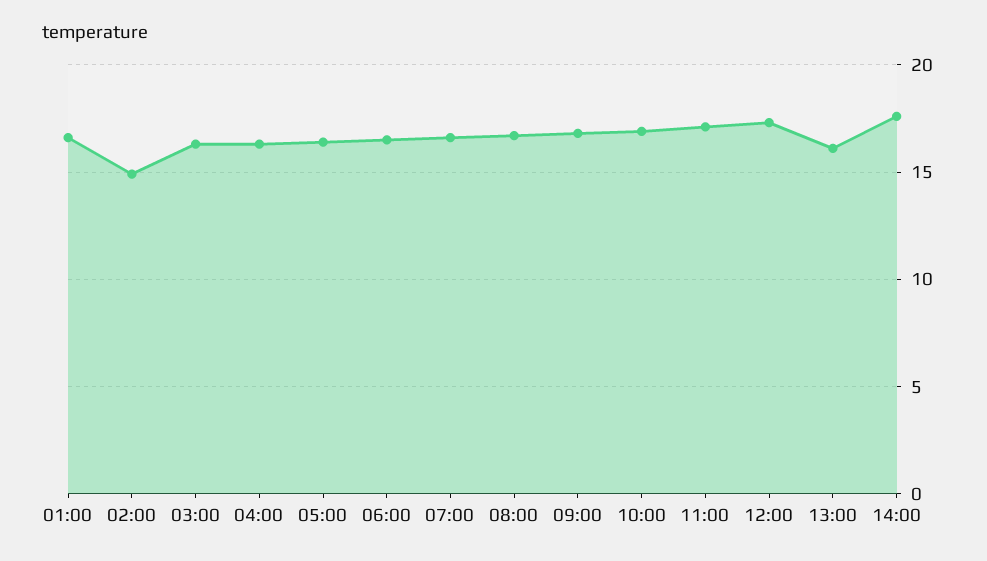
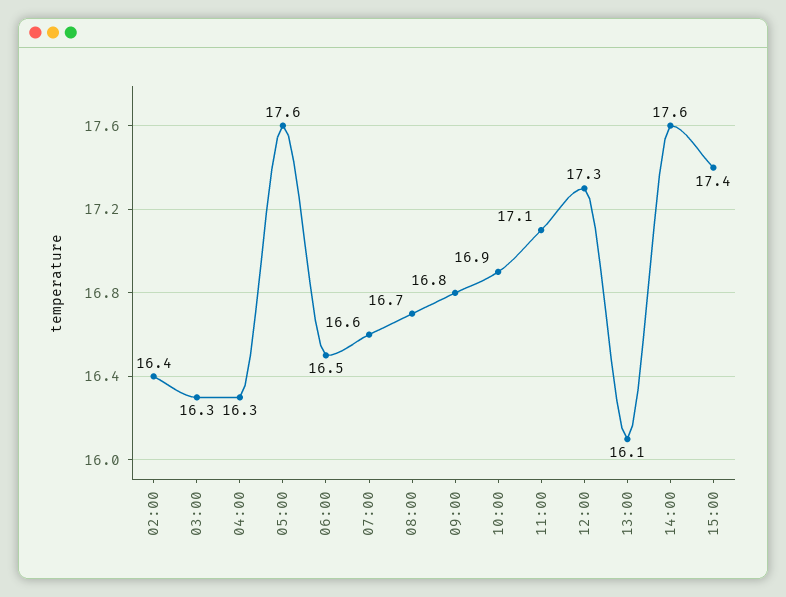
01:00: 16.5 -> none
02:00: 15 -> 16.4
05:00: 16.5 -> 17.6
15:00: none -> 17.4

